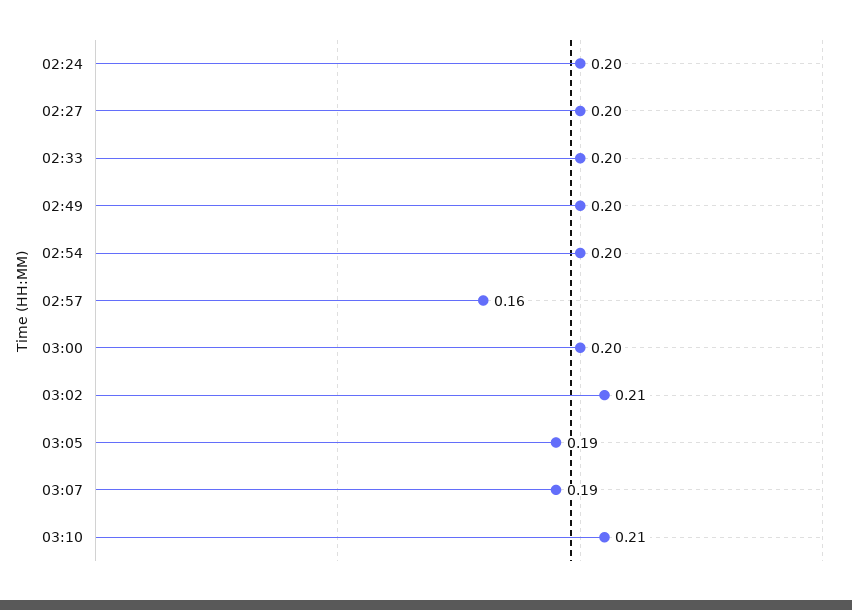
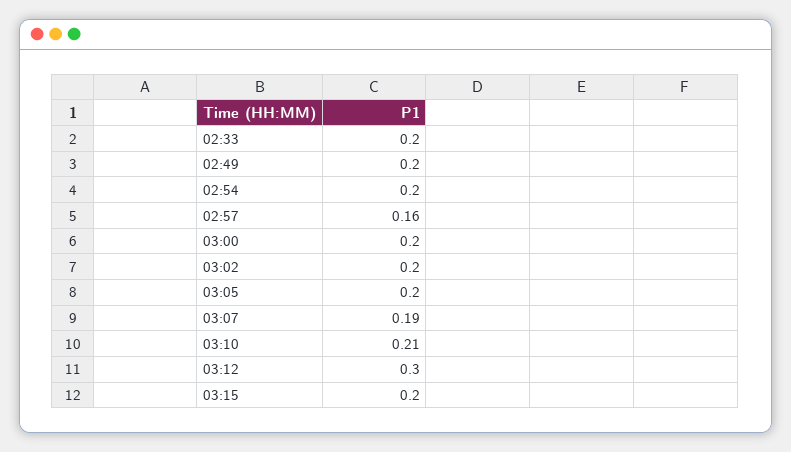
02:24: 0.2 -> none
02:27: 0.2 -> none
03:02: 0.21 -> 0.2
03:05: 0.19 -> 0.2
03:12: none -> 0.3
03:15: none -> 0.2

